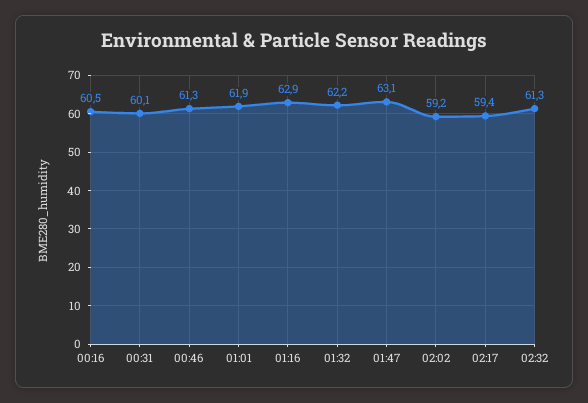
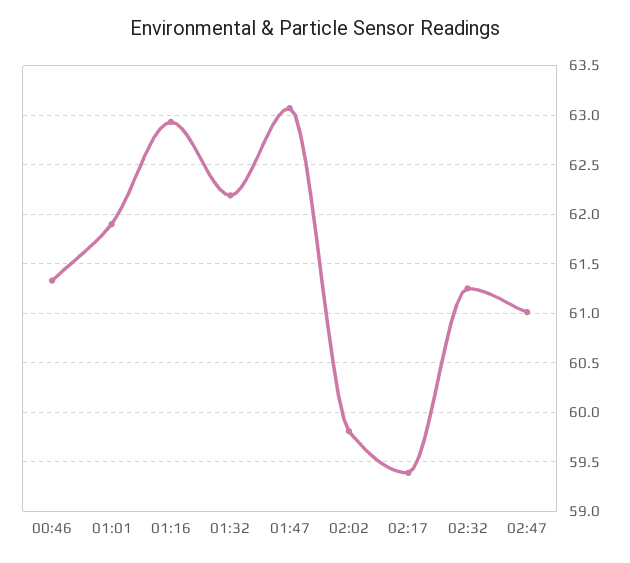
00:16: 60.5 -> none
00:31: 60.1 -> none
02:02: 59.2 -> 59.8
02:47: none -> 61

